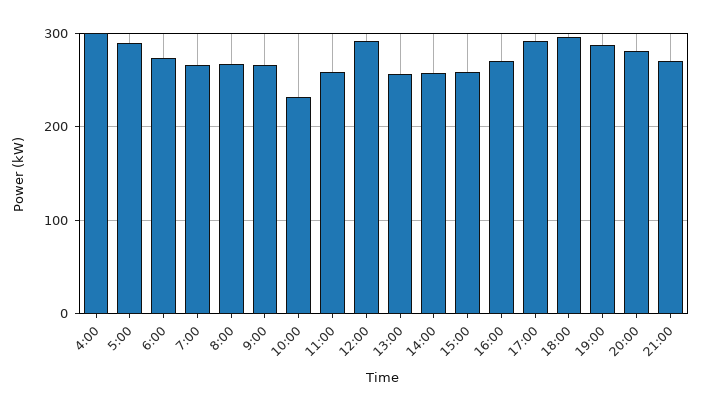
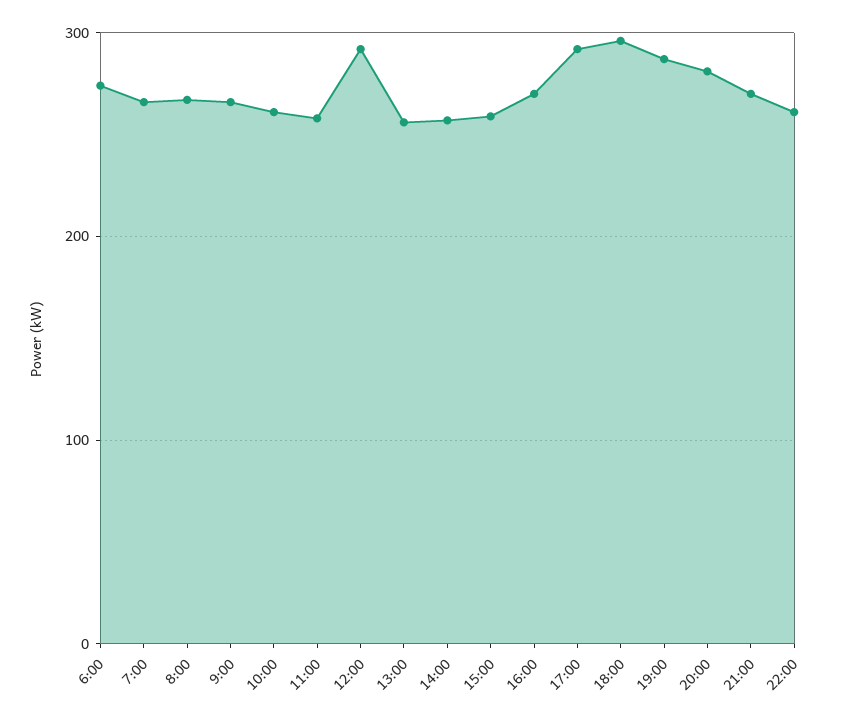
4:00: 300 -> none
5:00: 290 -> none
10:00: 230 -> 260
22:00: none -> 260

